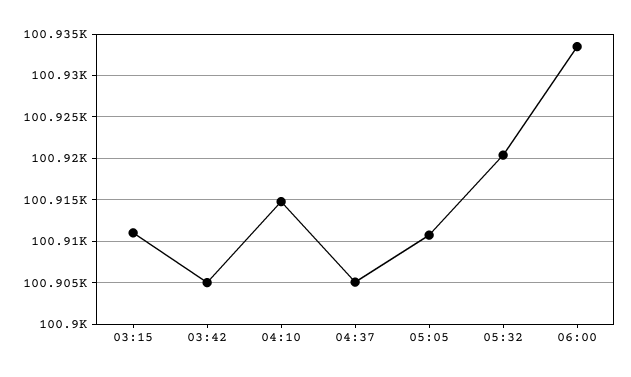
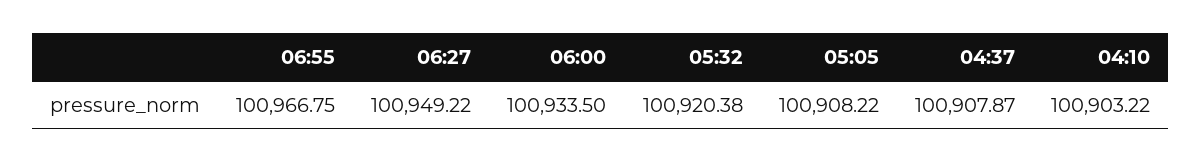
03:15: 100911 -> none
03:42: 100905 -> none
04:10: 100915 -> 100903.22
04:37: 100905 -> 100907.87
05:05: 100911 -> 100908.22
06:55: none -> 100966.75
06:27: none -> 100949.22

